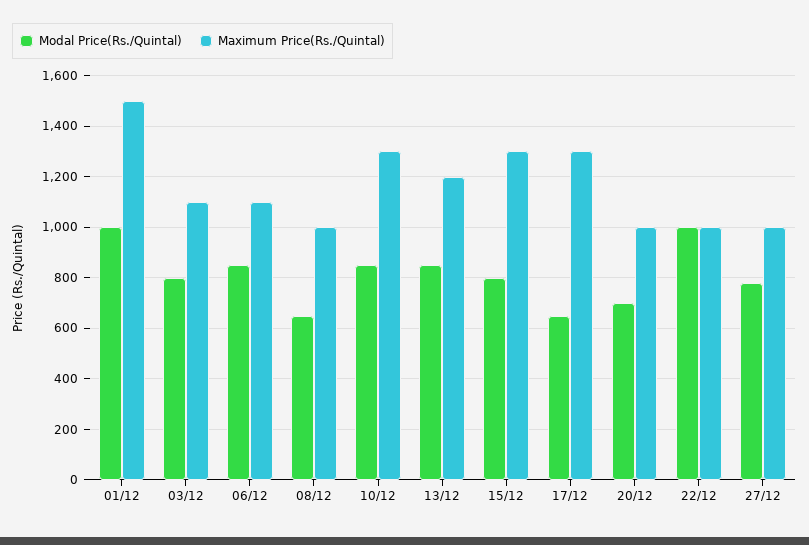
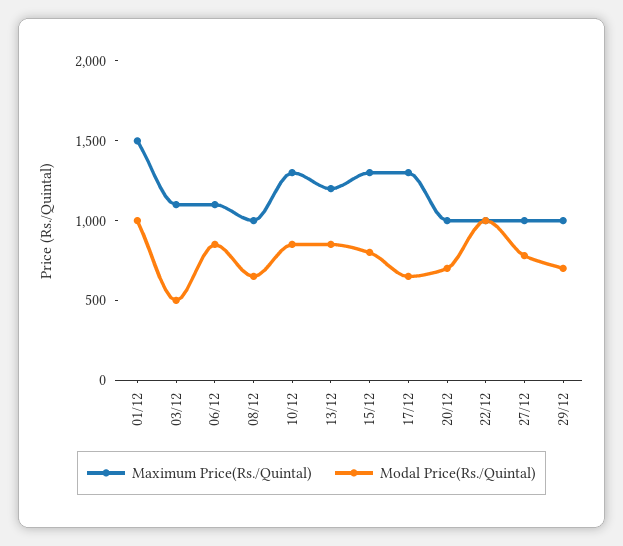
Modal Price(Rs./Quintal), 03/12: 800 -> 500
Maximum Price(Rs./Quintal), 29/12: none -> 1000
Modal Price(Rs./Quintal), 29/12: none -> 700

